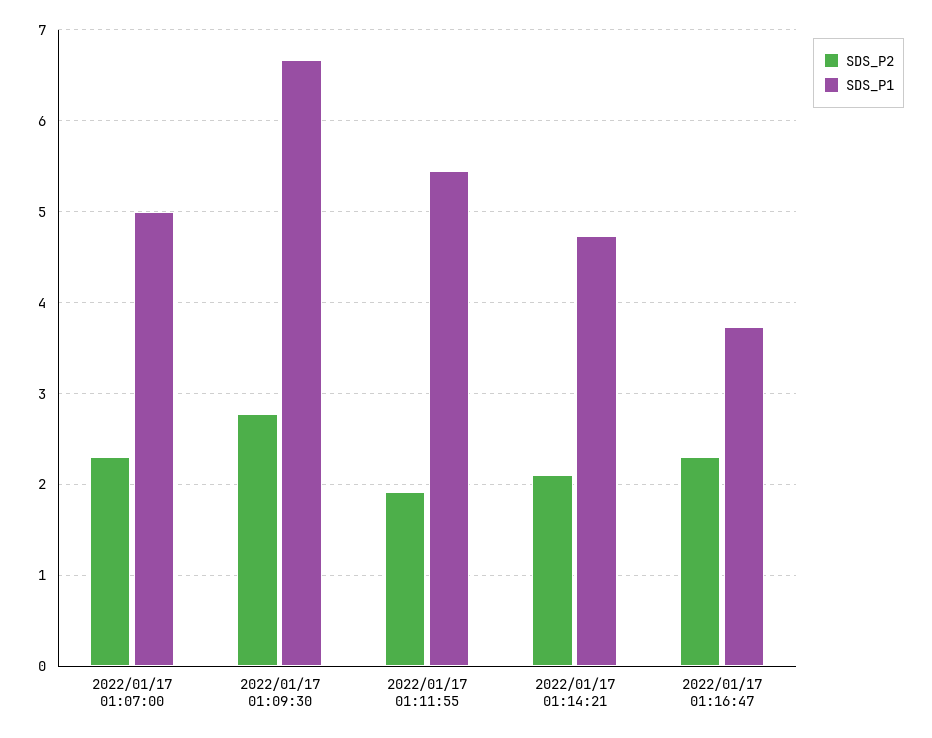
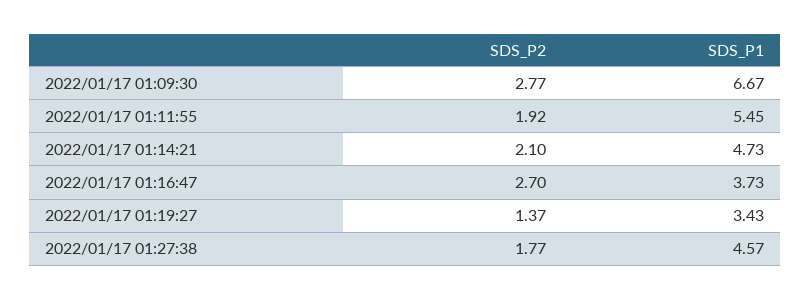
SDS_P2, 2022/01/17 01:07:00: 2.3 -> none
SDS_P1, 2022/01/17 01:07:00: 5 -> none
SDS_P2, 2022/01/17 01:16:47: 2.3 -> 2.7
SDS_P2, 2022/01/17 01:19:27: none -> 1.37
SDS_P1, 2022/01/17 01:19:27: none -> 3.43
SDS_P2, 2022/01/17 01:27:38: none -> 1.77
SDS_P1, 2022/01/17 01:27:38: none -> 4.57

